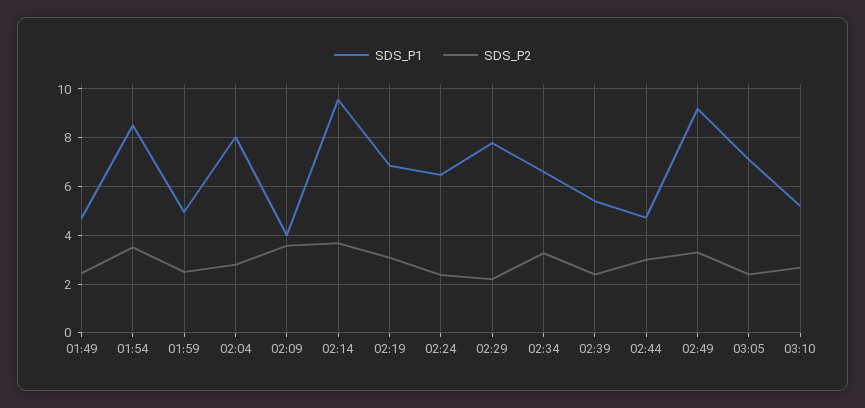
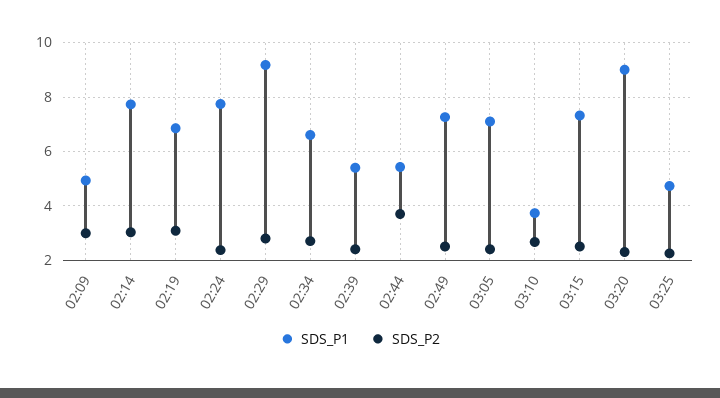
SDS_P1, 01:49: 4.75 -> none
SDS_P2, 01:49: 2.5 -> none
SDS_P1, 01:54: 8.5 -> none
SDS_P2, 01:54: 3.5 -> none
SDS_P1, 01:59: 5 -> none
SDS_P2, 01:59: 2.5 -> none
SDS_P1, 02:04: 8 -> none
SDS_P2, 02:04: 2.75 -> none
SDS_P1, 02:09: 4 -> 5
SDS_P2, 02:09: 3.5 -> 3
SDS_P1, 02:14: 9.5 -> 7.75
SDS_P2, 02:14: 3.75 -> 3
SDS_P1, 02:24: 6.5 -> 7.75
SDS_P1, 02:29: 7.75 -> 9.25
SDS_P2, 02:29: 2.25 -> 2.75
SDS_P2, 02:34: 3.25 -> 2.75
SDS_P1, 02:44: 4.75 -> 5.5
SDS_P2, 02:44: 3 -> 3.75
SDS_P1, 02:49: 9.25 -> 7.25
SDS_P2, 02:49: 3.25 -> 2.5
SDS_P1, 03:10: 5.25 -> 3.75
SDS_P1, 03:15: none -> 7.25
SDS_P2, 03:15: none -> 2.5
SDS_P1, 03:20: none -> 9
SDS_P2, 03:20: none -> 2.25
SDS_P1, 03:25: none -> 4.75
SDS_P2, 03:25: none -> 2.25

